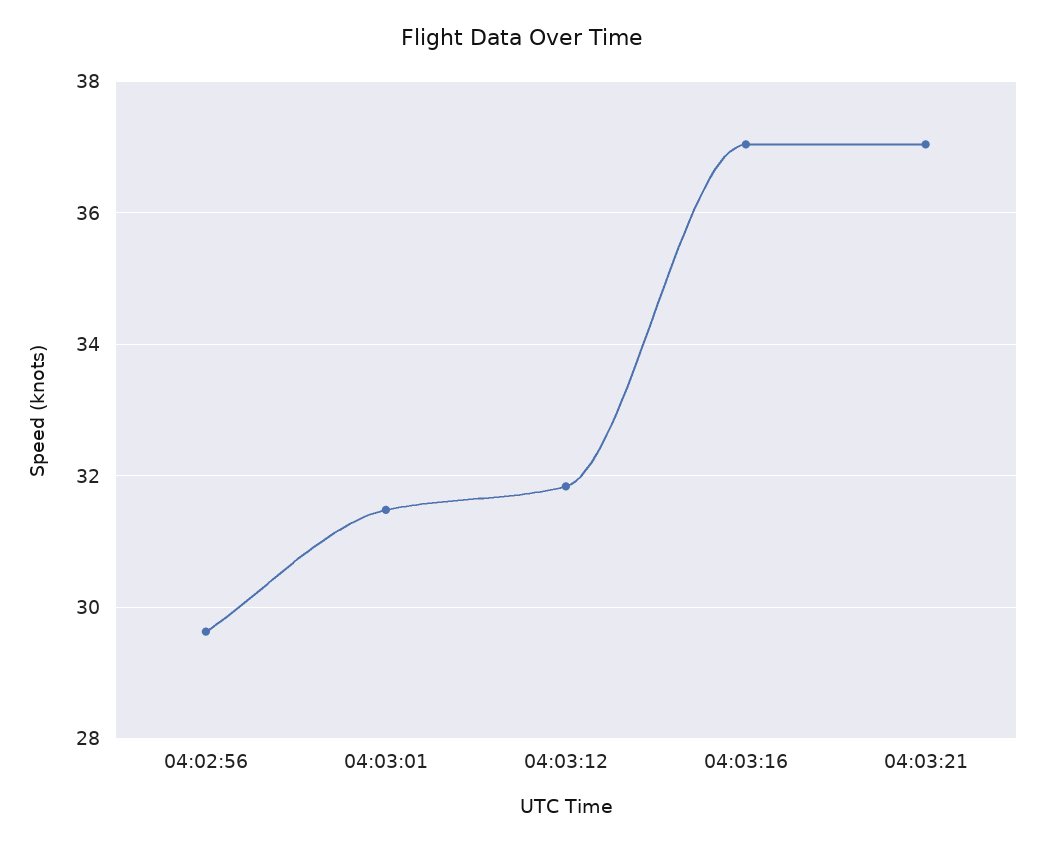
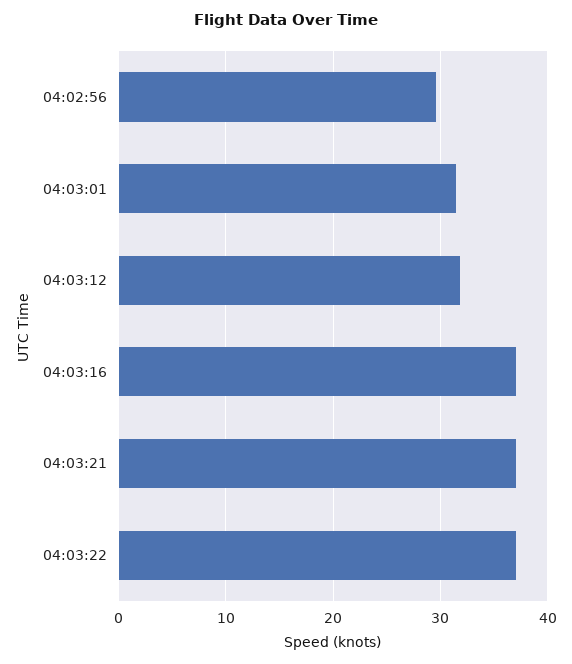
04:03:22: none -> 37

